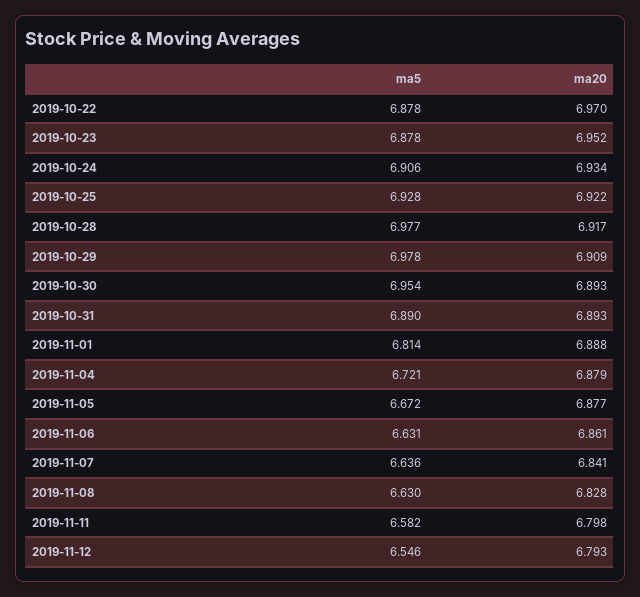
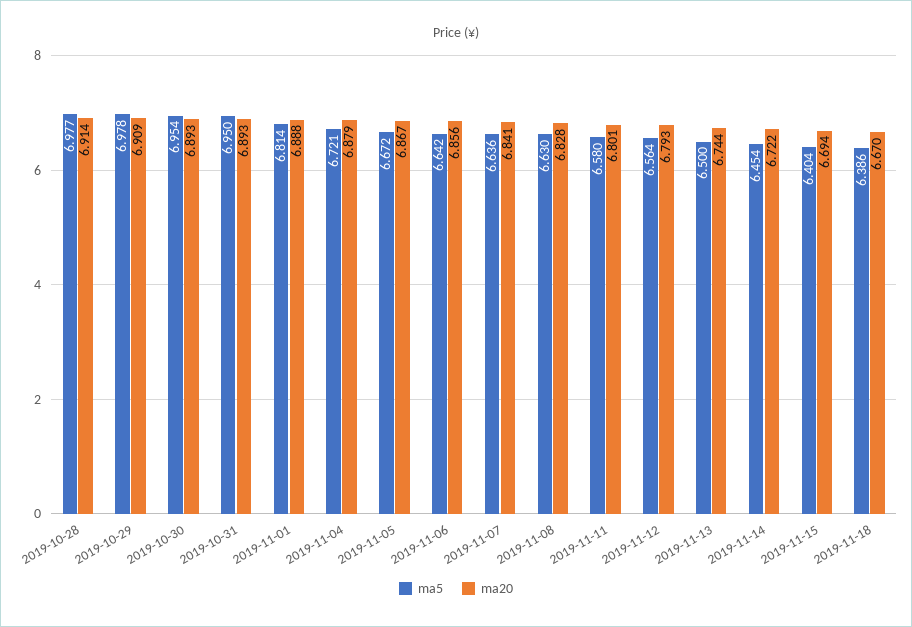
ma5, 2019-10-22: 6.878 -> none
ma20, 2019-10-22: 6.97 -> none
ma5, 2019-10-23: 6.878 -> none
ma20, 2019-10-23: 6.952 -> none
ma5, 2019-10-24: 6.906 -> none
ma20, 2019-10-24: 6.934 -> none
ma5, 2019-10-25: 6.928 -> none
ma20, 2019-10-25: 6.922 -> none
ma20, 2019-10-28: 6.917 -> 6.914
ma5, 2019-10-31: 6.89 -> 6.95
ma20, 2019-11-05: 6.877 -> 6.867
ma5, 2019-11-06: 6.631 -> 6.642
ma20, 2019-11-06: 6.861 -> 6.856
ma5, 2019-11-11: 6.582 -> 6.58
ma20, 2019-11-11: 6.798 -> 6.801
ma5, 2019-11-12: 6.546 -> 6.564
ma5, 2019-11-13: none -> 6.5
ma20, 2019-11-13: none -> 6.744
ma5, 2019-11-14: none -> 6.454
ma20, 2019-11-14: none -> 6.722
ma5, 2019-11-15: none -> 6.404
ma20, 2019-11-15: none -> 6.694
ma5, 2019-11-18: none -> 6.386
ma20, 2019-11-18: none -> 6.67

